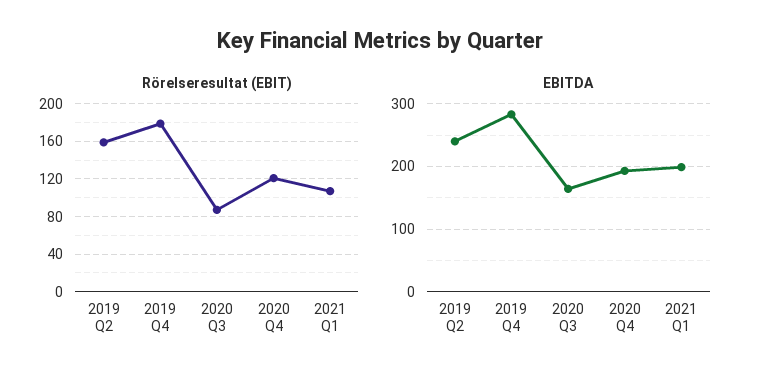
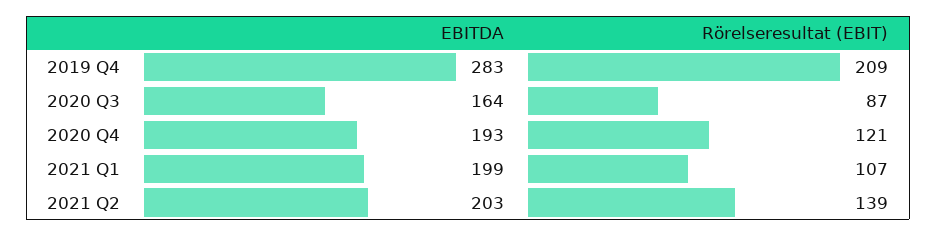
Rörelseresultat (EBIT), 2019 Q2: 160 -> none
Rörelseresultat (EBIT), 2019 Q4: 180 -> 209
EBITDA, 2019 Q2: 240 -> none
EBITDA, 2021 Q2: none -> 203
Rörelseresultat (EBIT), 2021 Q2: none -> 139

